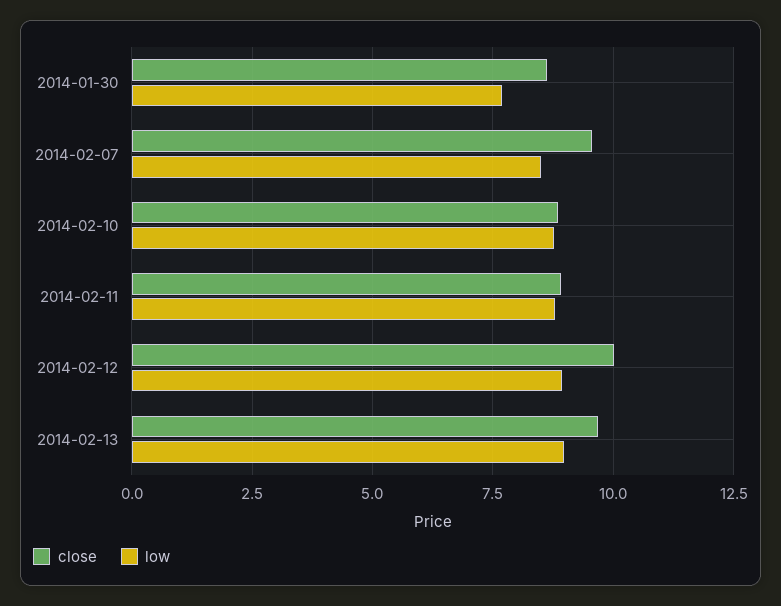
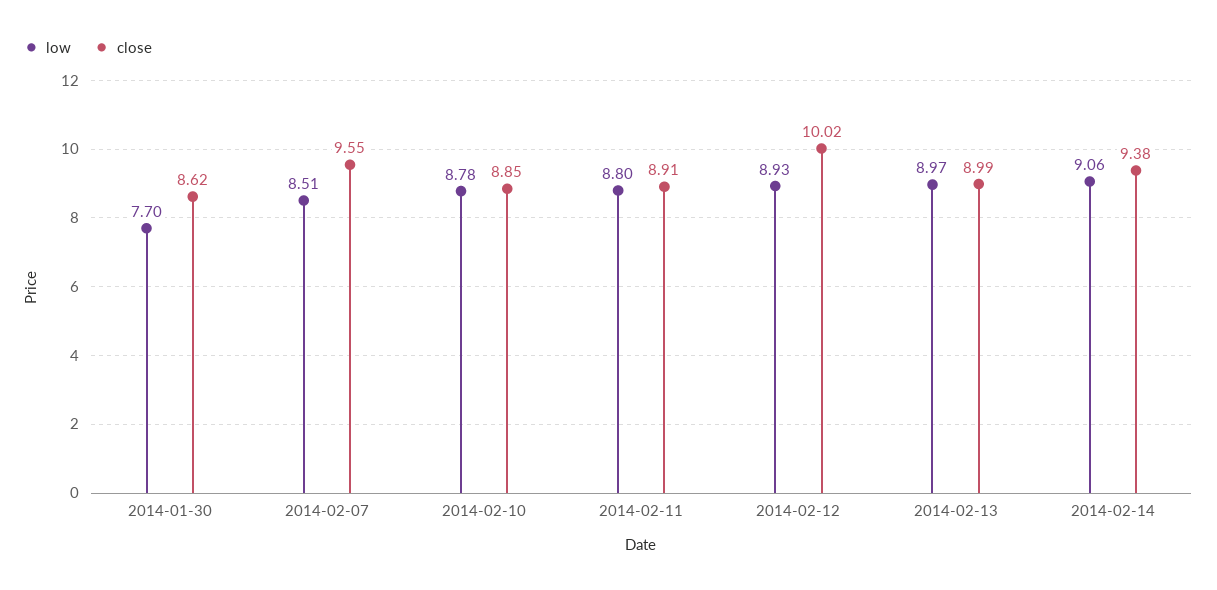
close, 2014-02-13: 9.75 -> 8.99
low, 2014-02-14: none -> 9.06
close, 2014-02-14: none -> 9.38

